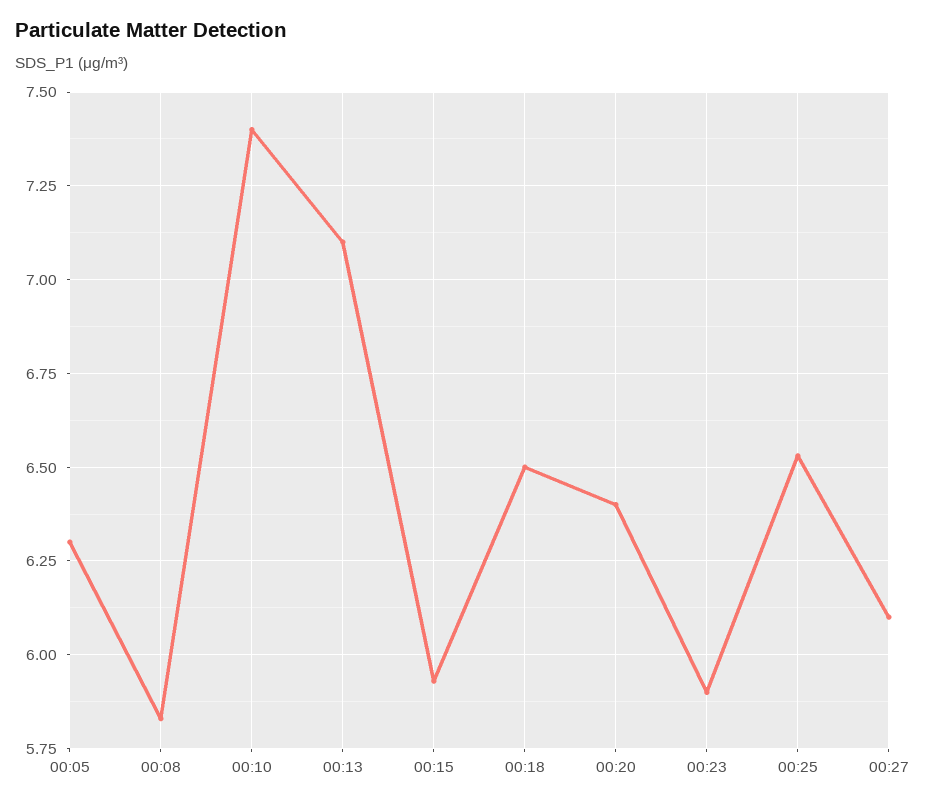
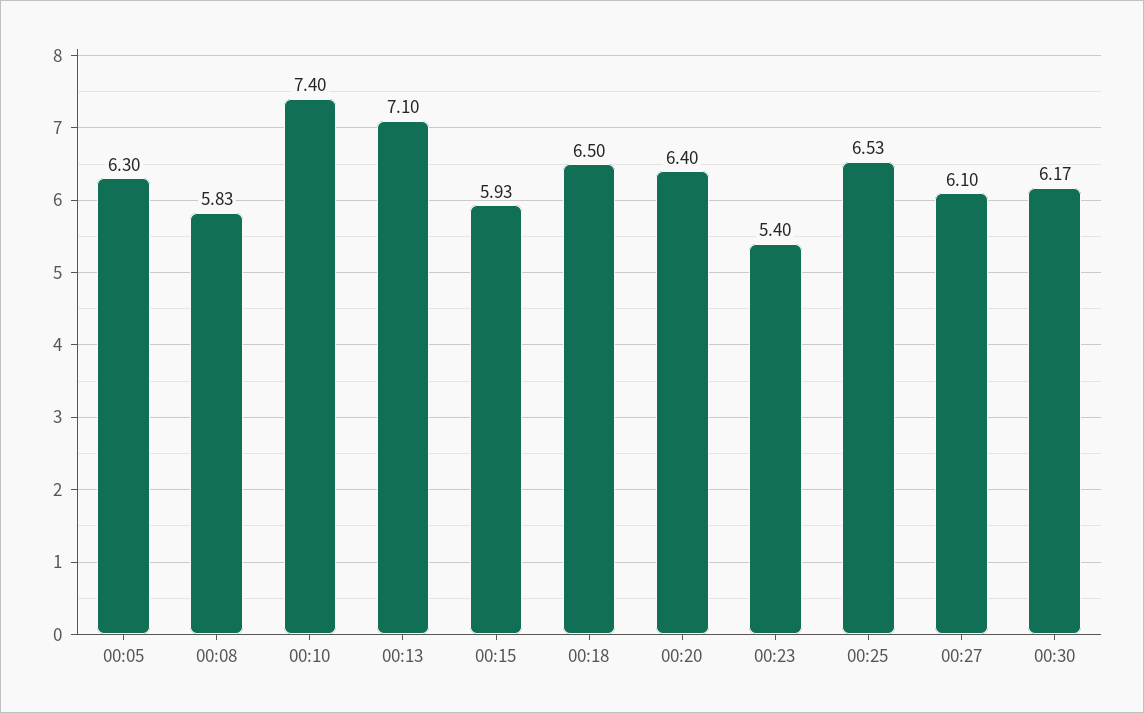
00:23: 5.9 -> 5.4
00:30: none -> 6.17

